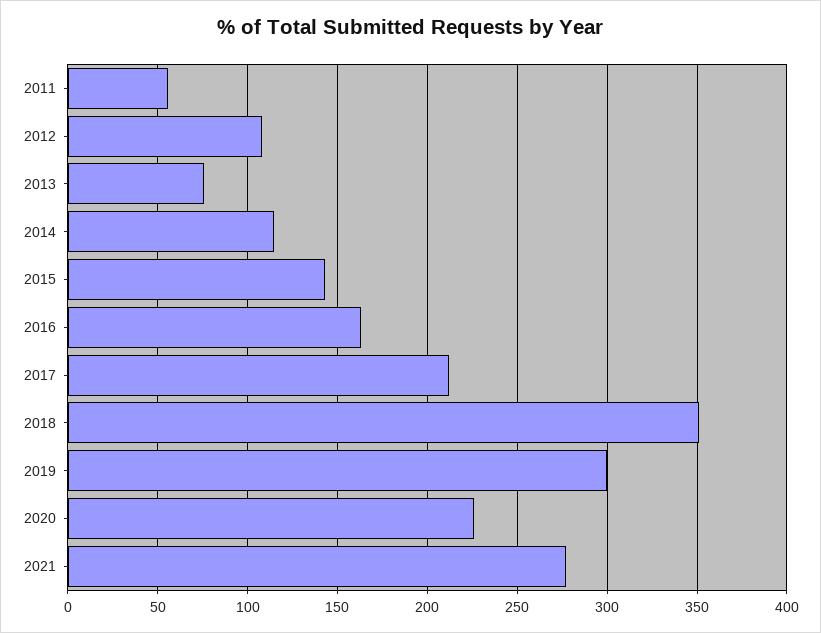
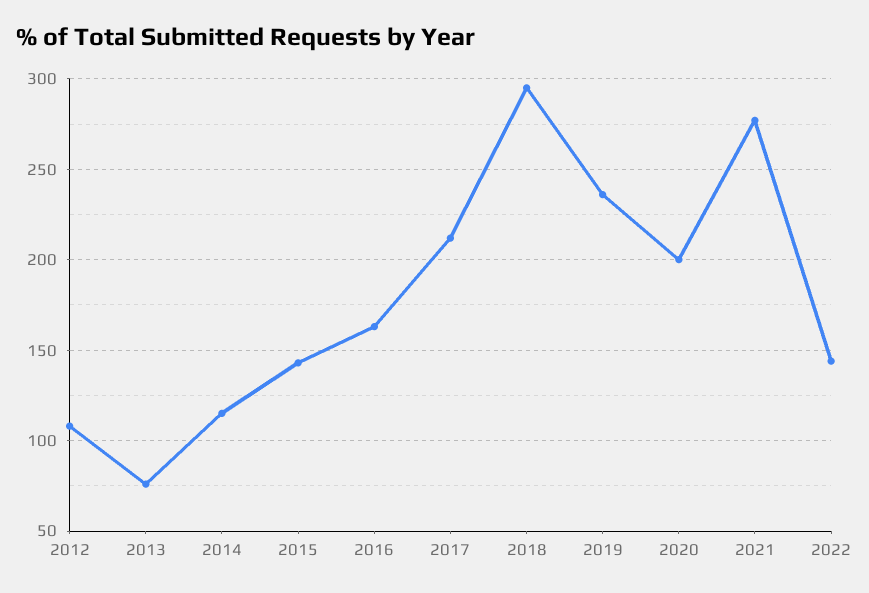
2011: 55 -> none
2018: 350 -> 295
2019: 300 -> 235
2020: 225 -> 200
2022: none -> 145

